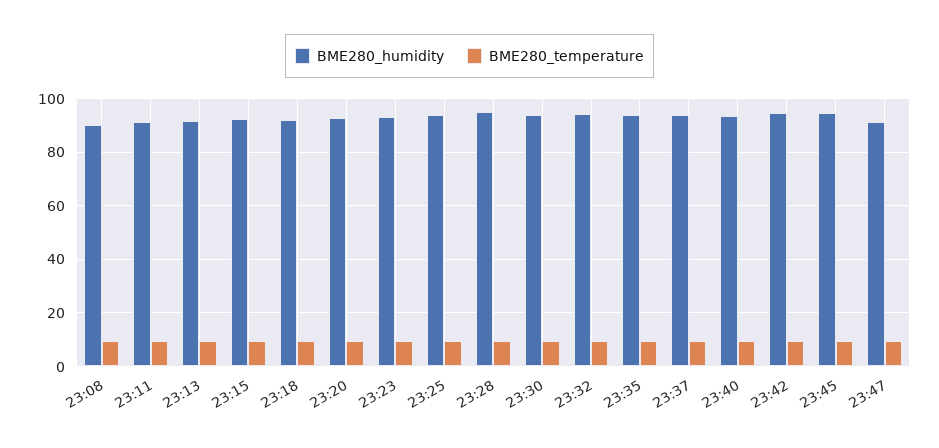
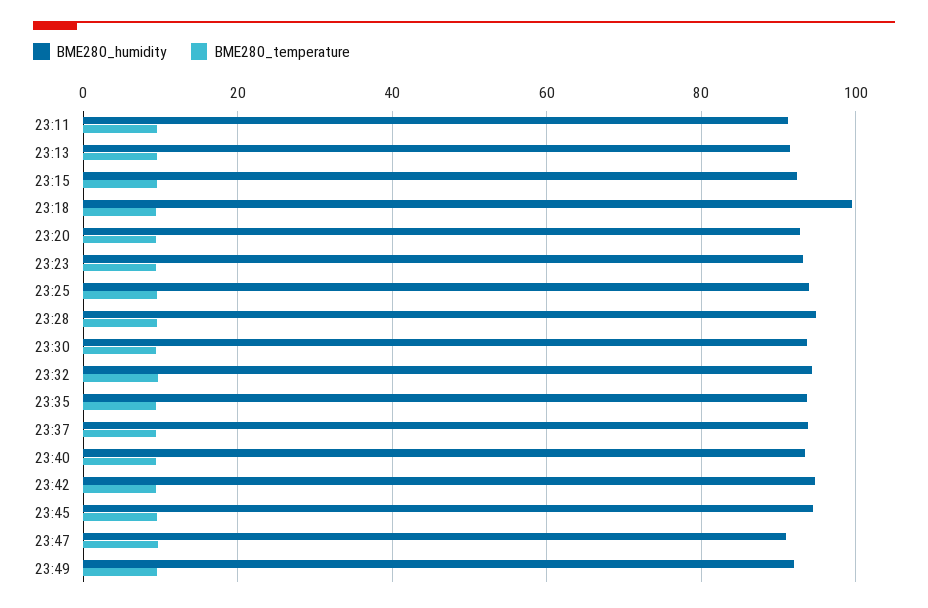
BME280_humidity, 23:08: 90 -> none
BME280_temperature, 23:08: 10 -> none
BME280_humidity, 23:18: 92.5 -> 100
BME280_humidity, 23:49: none -> 92
BME280_temperature, 23:49: none -> 10

